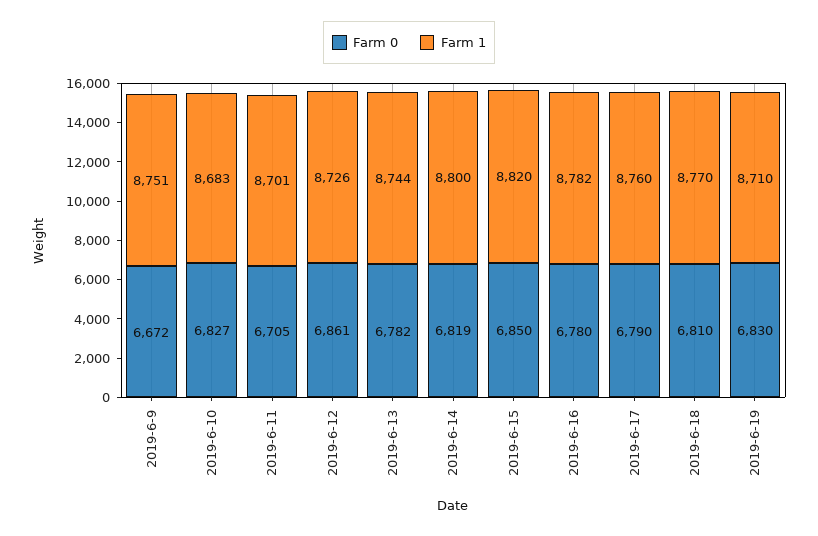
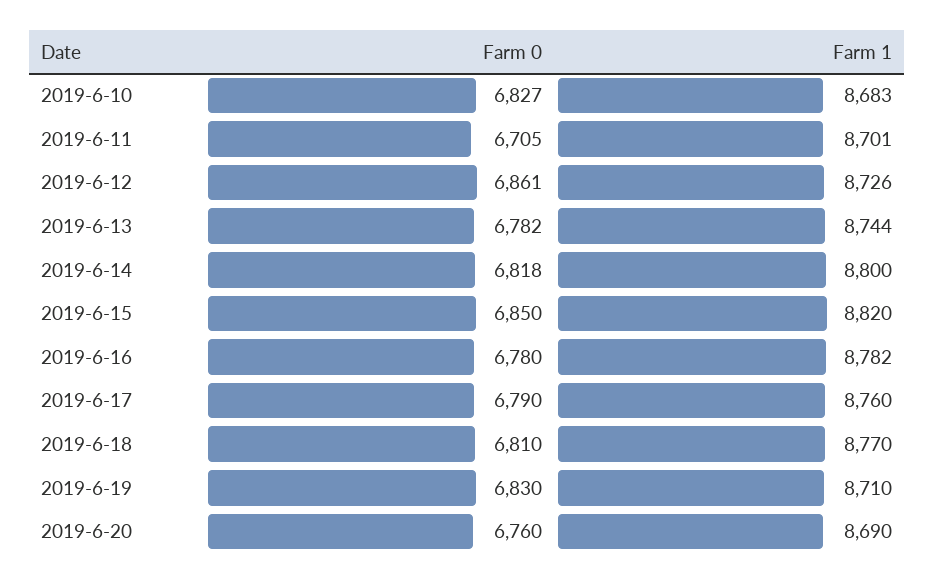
Farm 0, 2019-6-9: 6672 -> none
Farm 1, 2019-6-9: 8751 -> none
Farm 0, 2019-6-14: 6819 -> 6818
Farm 0, 2019-6-20: none -> 6760
Farm 1, 2019-6-20: none -> 8690

